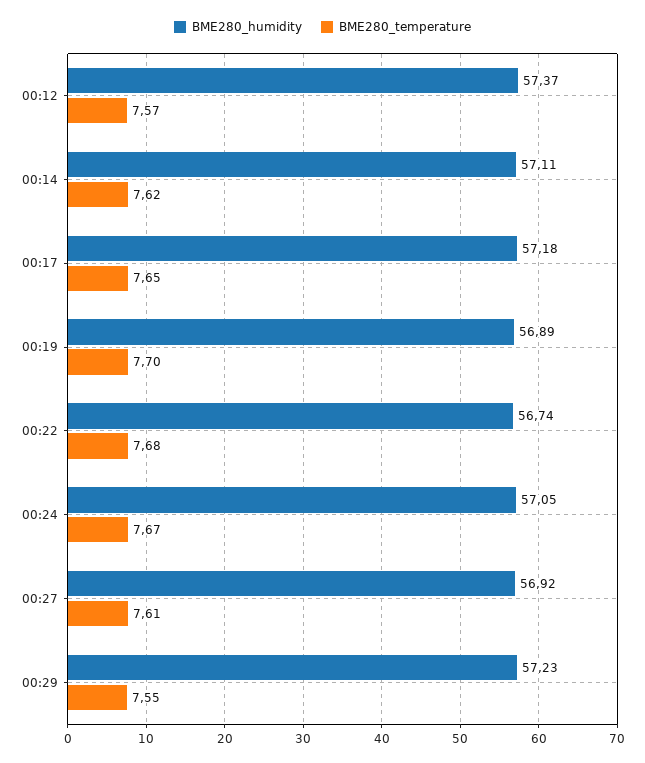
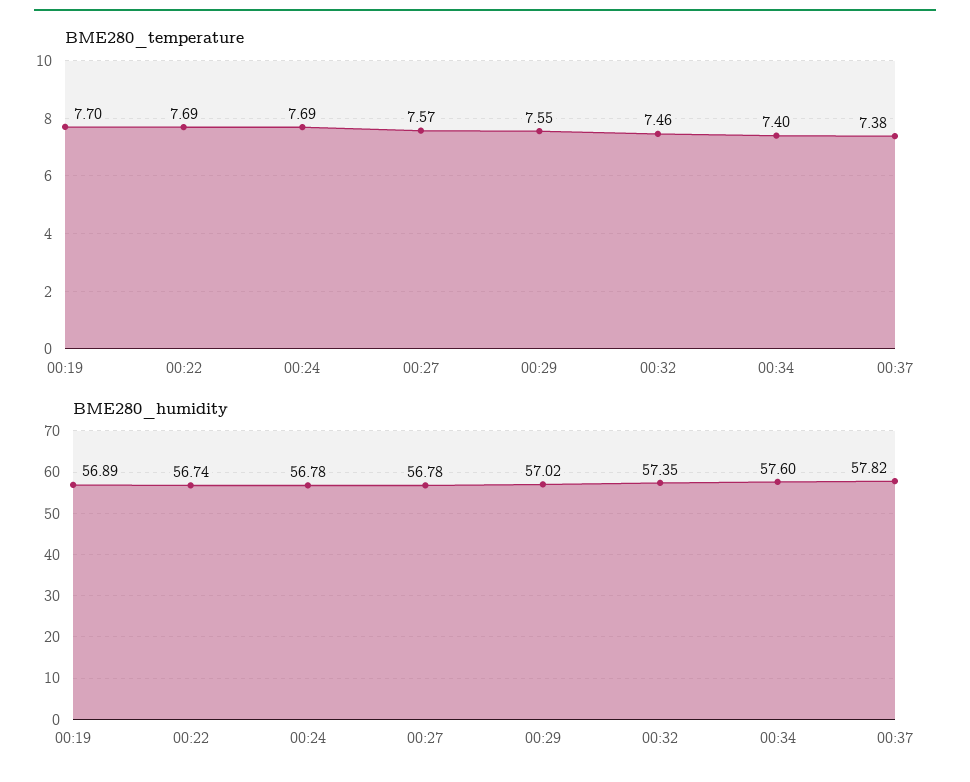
BME280_humidity, 00:12: 57.37 -> none
BME280_temperature, 00:12: 7.57 -> none
BME280_humidity, 00:14: 57.11 -> none
BME280_temperature, 00:14: 7.62 -> none
BME280_humidity, 00:17: 57.18 -> none
BME280_temperature, 00:17: 7.65 -> none
BME280_temperature, 00:22: 7.68 -> 7.69
BME280_humidity, 00:24: 57.05 -> 56.78
BME280_temperature, 00:24: 7.67 -> 7.69
BME280_humidity, 00:27: 56.92 -> 56.78
BME280_temperature, 00:27: 7.61 -> 7.57
BME280_humidity, 00:29: 57.23 -> 57.02
BME280_temperature, 00:32: none -> 7.46
BME280_temperature, 00:34: none -> 7.4
BME280_temperature, 00:37: none -> 7.38
BME280_humidity, 00:32: none -> 57.35
BME280_humidity, 00:34: none -> 57.6
BME280_humidity, 00:37: none -> 57.82

